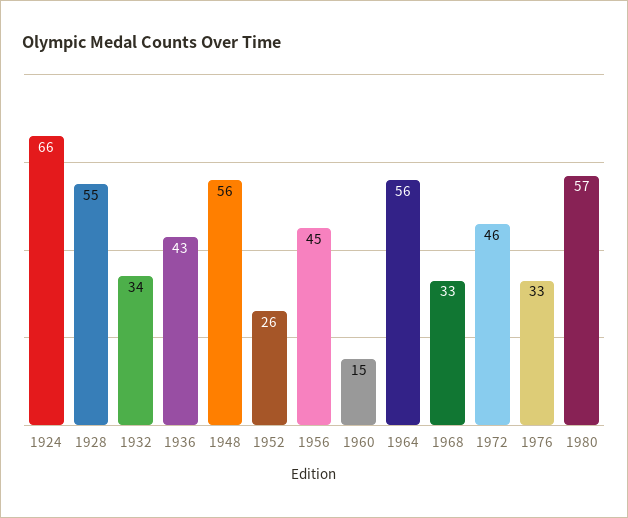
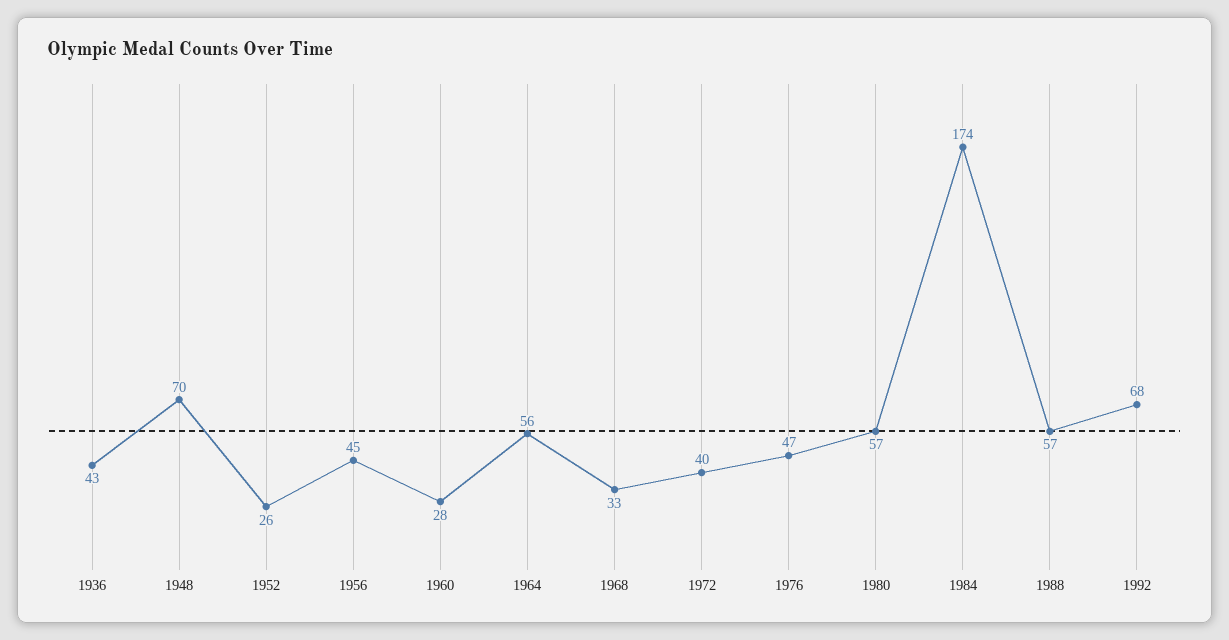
1924: 66 -> none
1928: 55 -> none
1932: 34 -> none
1948: 56 -> 70
1960: 15 -> 28
1972: 46 -> 40
1976: 33 -> 47
1984: none -> 174
1988: none -> 57
1992: none -> 68

